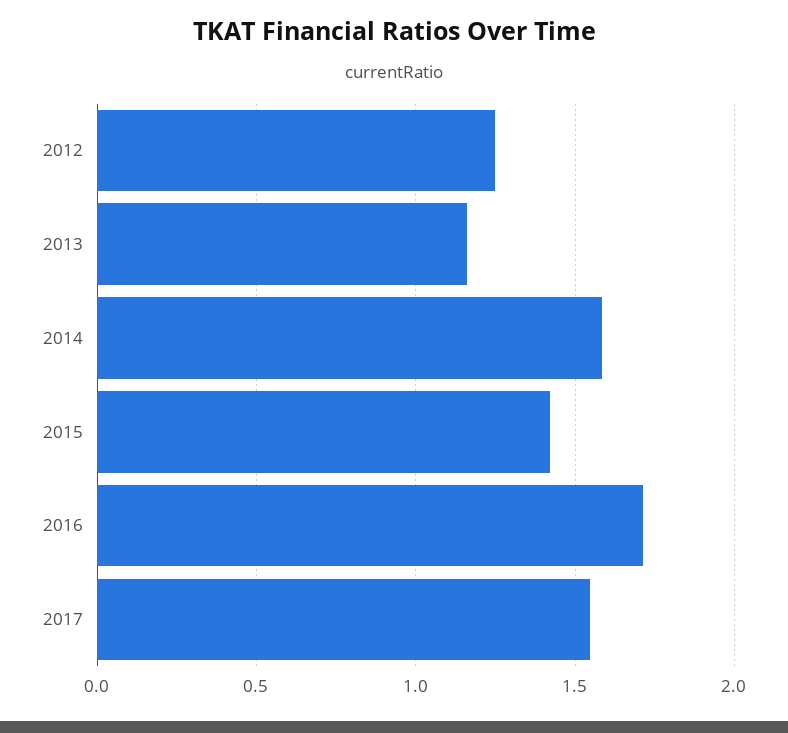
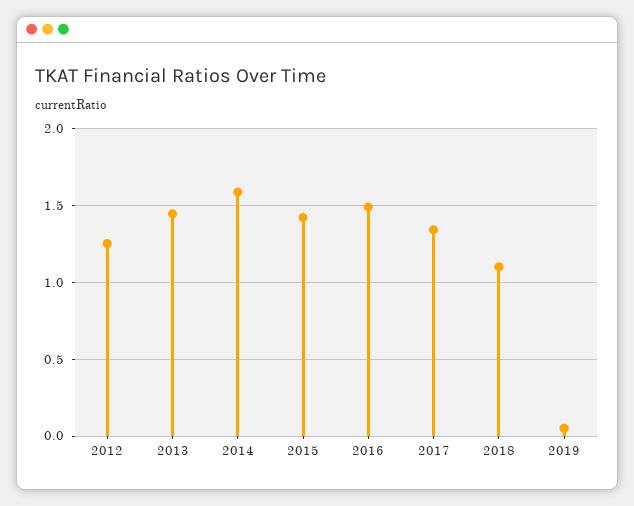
2013: 1.15 -> 1.45
2016: 1.7 -> 1.5
2017: 1.55 -> 1.35
2018: none -> 1.1
2019: none -> 0.05

